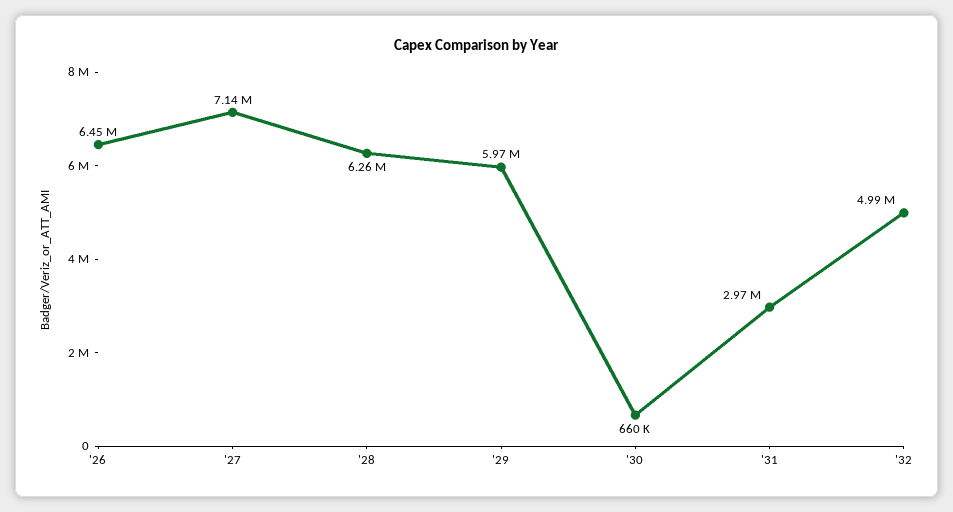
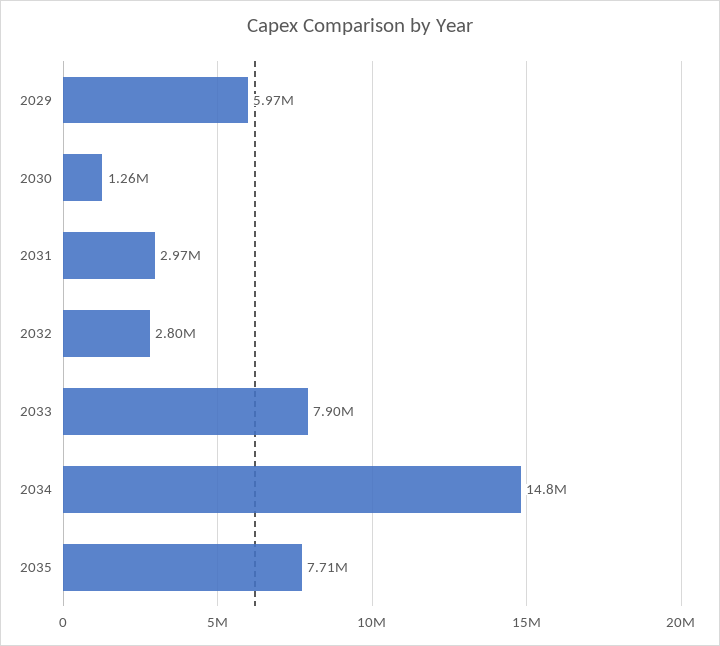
'26: 6450000 -> none
'27: 7140000 -> none
'28: 6260000 -> none
'30: 660000 -> 1260000
'32: 4990000 -> 2800000
2033: none -> 7900000
2034: none -> 14800000
2035: none -> 7710000

